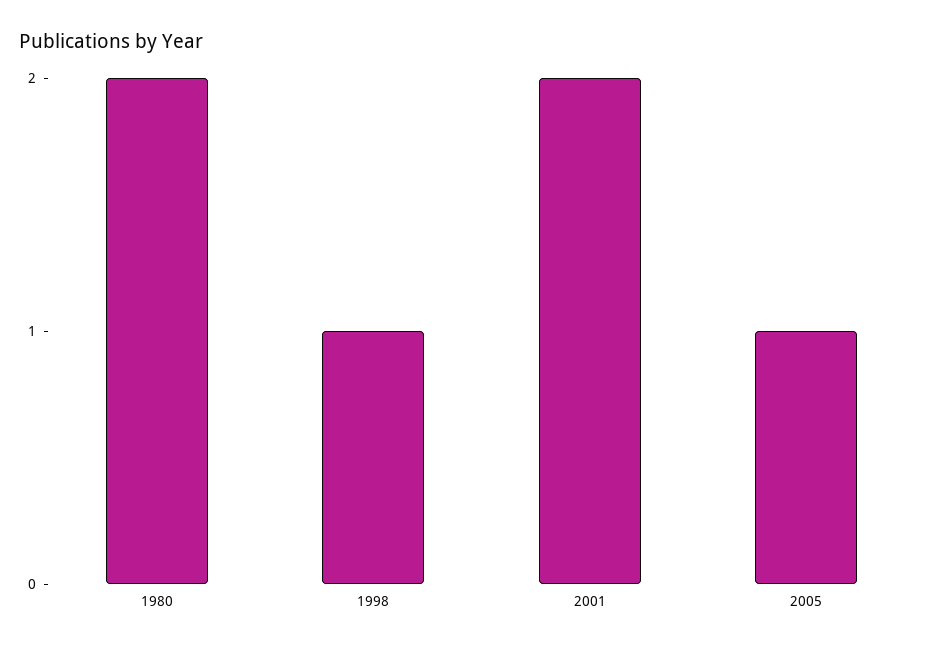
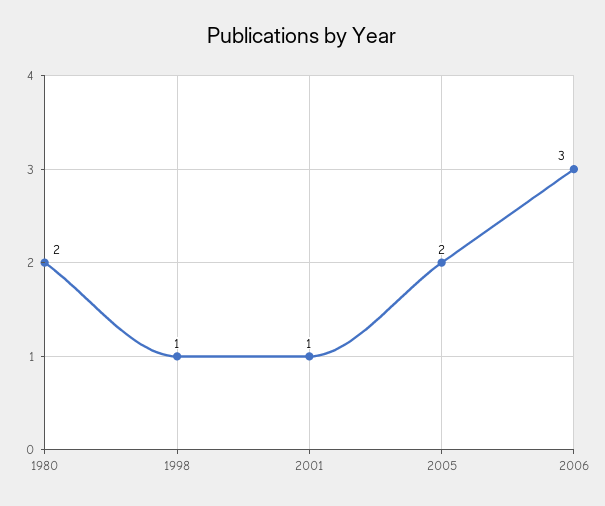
2001: 2 -> 1
2005: 1 -> 2
2006: none -> 3

